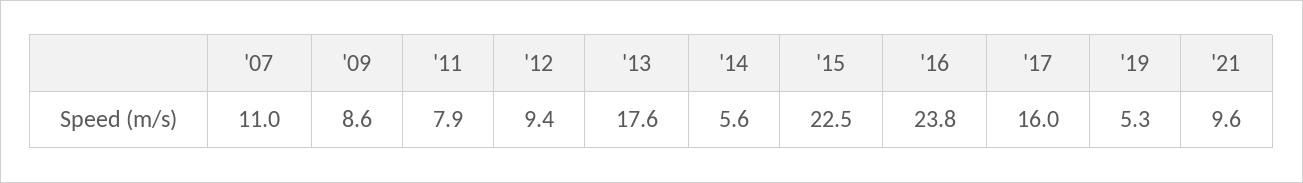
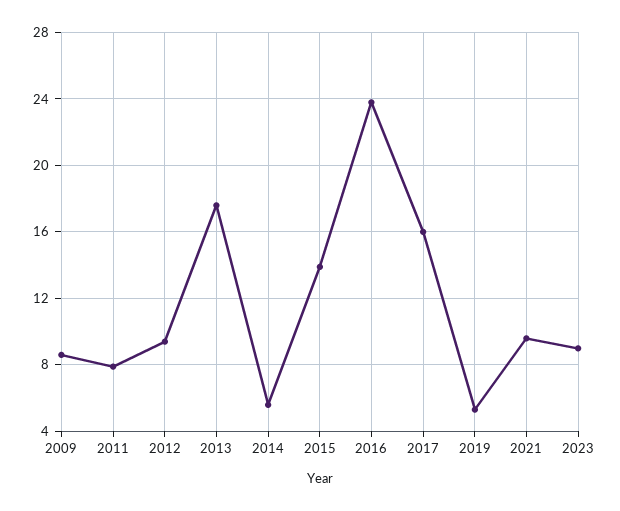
'07: 11 -> none
'15: 22.5 -> 14
2023: none -> 9

